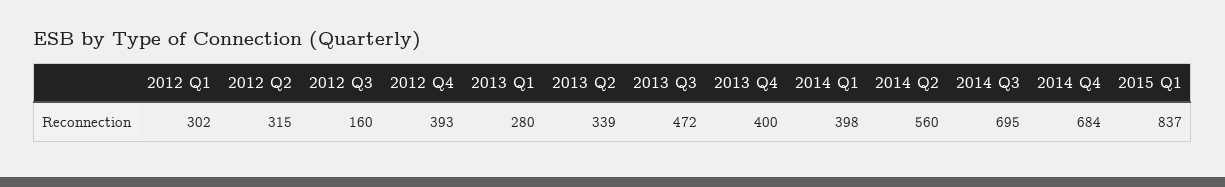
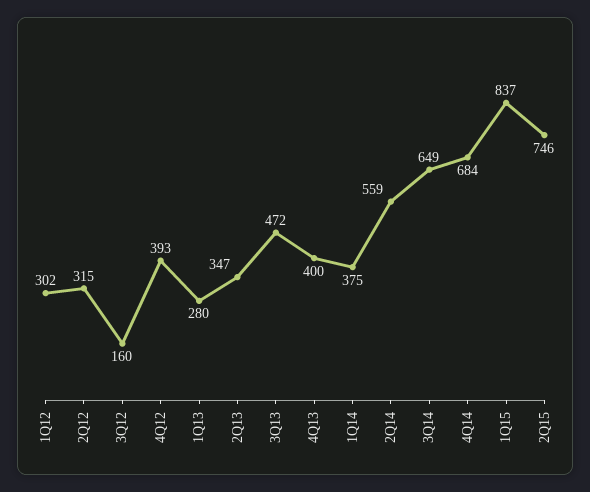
2013 Q2: 339 -> 347
2014 Q1: 398 -> 375
2014 Q2: 560 -> 559
2014 Q3: 695 -> 649
2Q15: none -> 746

